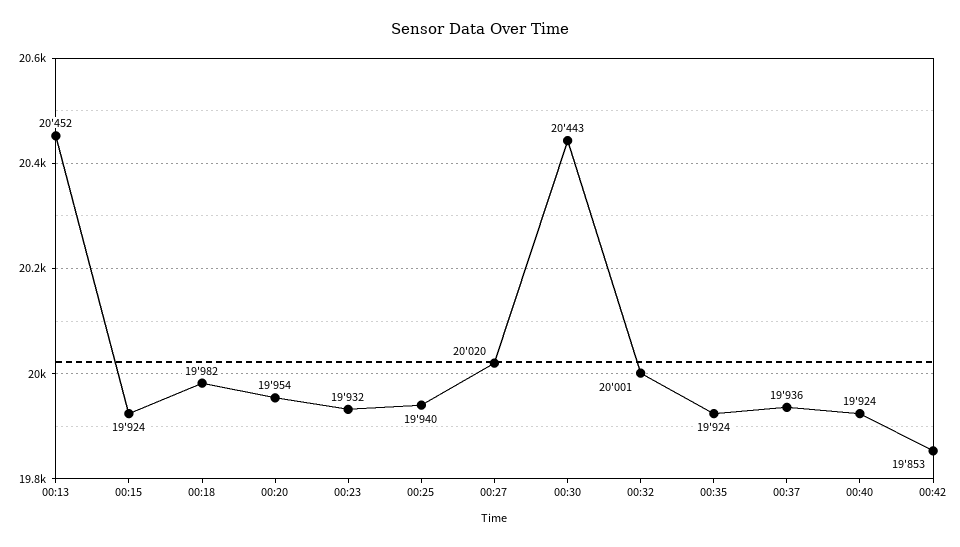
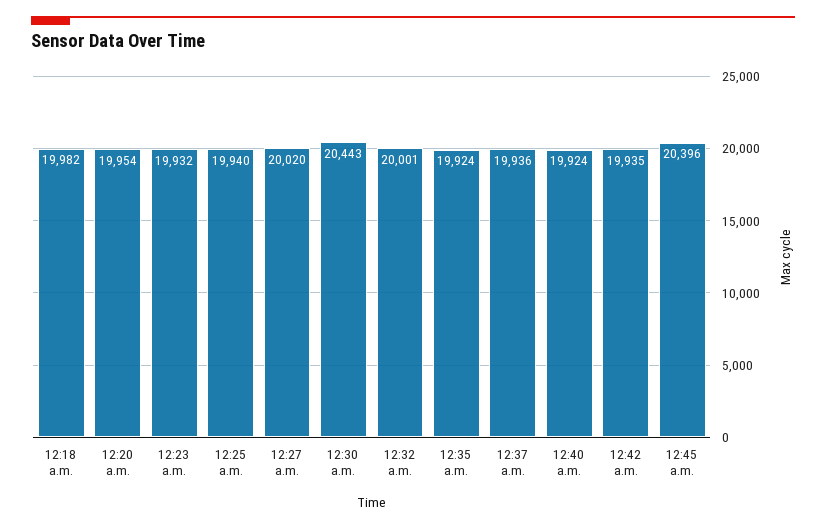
00:13: 20452 -> none
00:15: 19924 -> none
00:42: 19853 -> 19935
12:45 a.m.: none -> 20396

